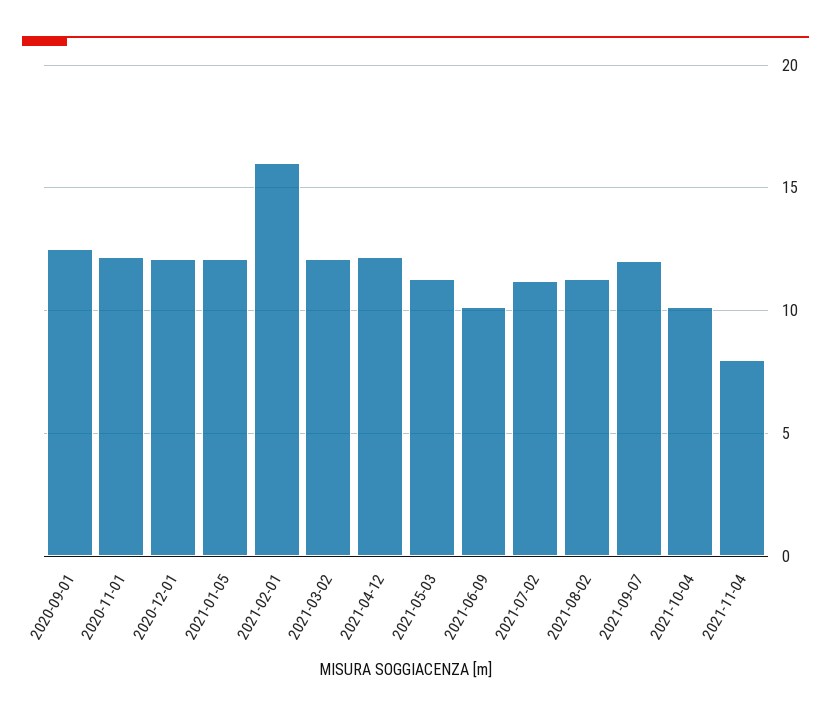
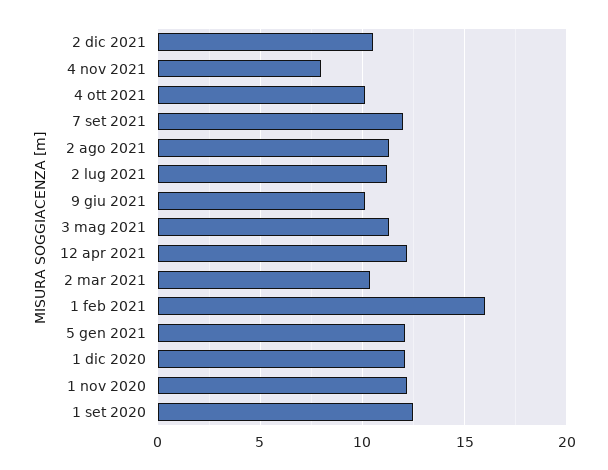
2021-03-02: 12 -> 10.5
2 dic 2021: none -> 10.5

